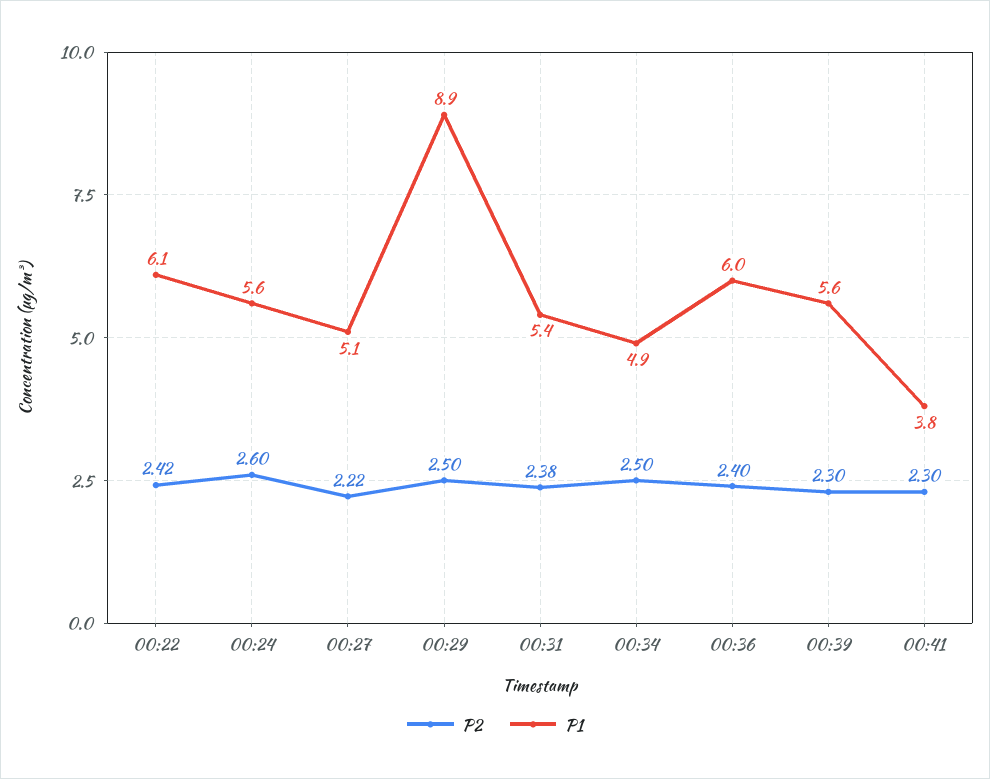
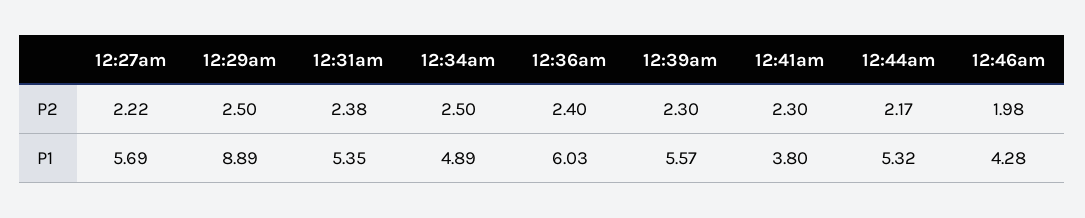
P2, 00:22: 2.42 -> none
P1, 00:22: 6.1 -> none
P2, 00:24: 2.6 -> none
P1, 00:24: 5.6 -> none
P1, 00:27: 5.1 -> 5.69
P2, 12:44am: none -> 2.17
P2, 12:46am: none -> 1.98
P1, 12:44am: none -> 5.32
P1, 12:46am: none -> 4.28

